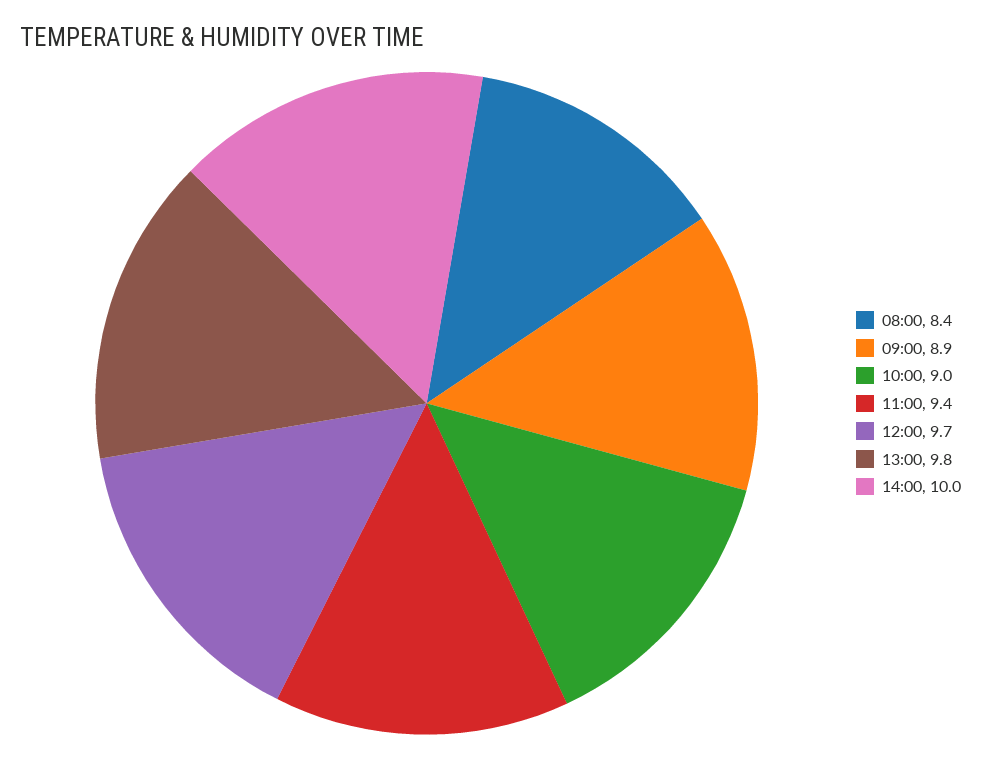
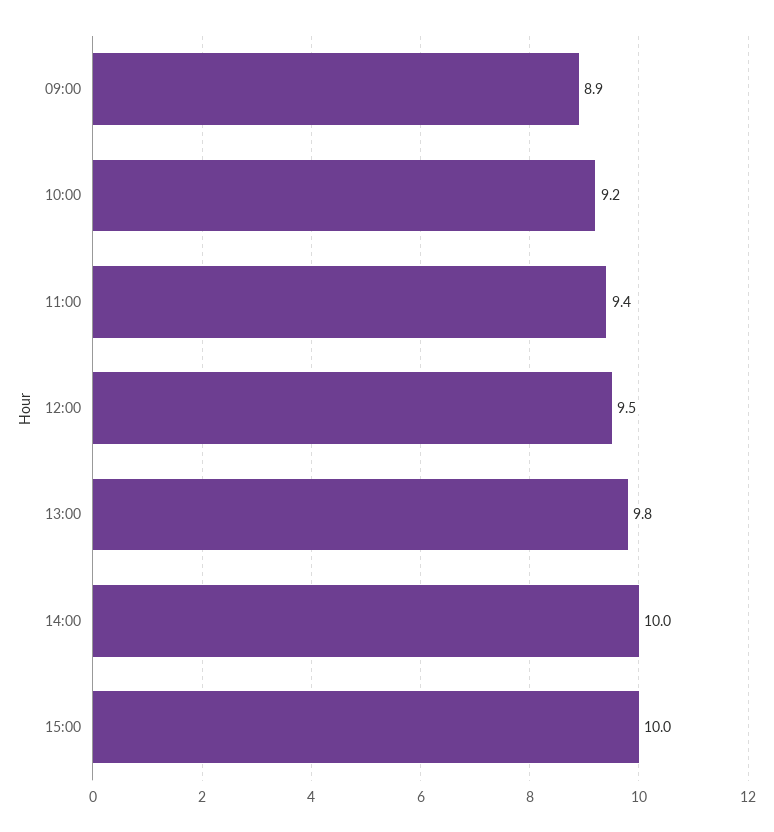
08:00: 8.4 -> none
10:00: 9 -> 9.2
12:00: 9.7 -> 9.5
15:00: none -> 10

